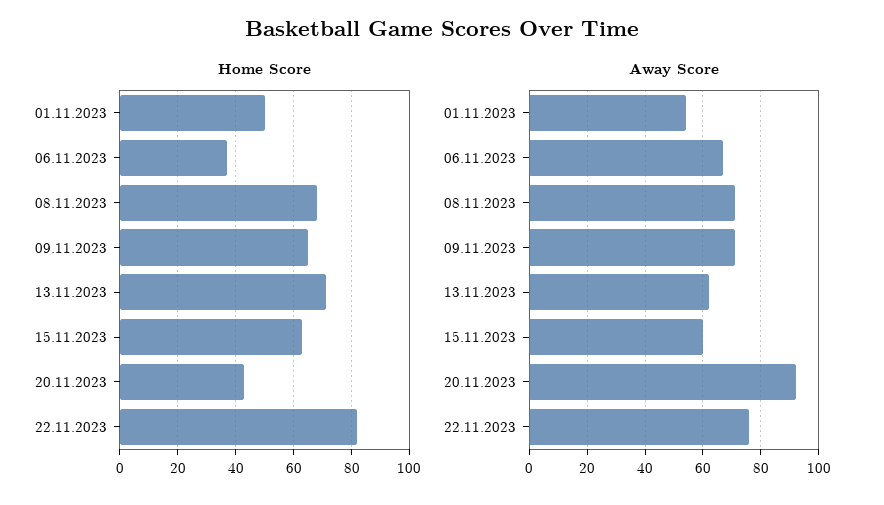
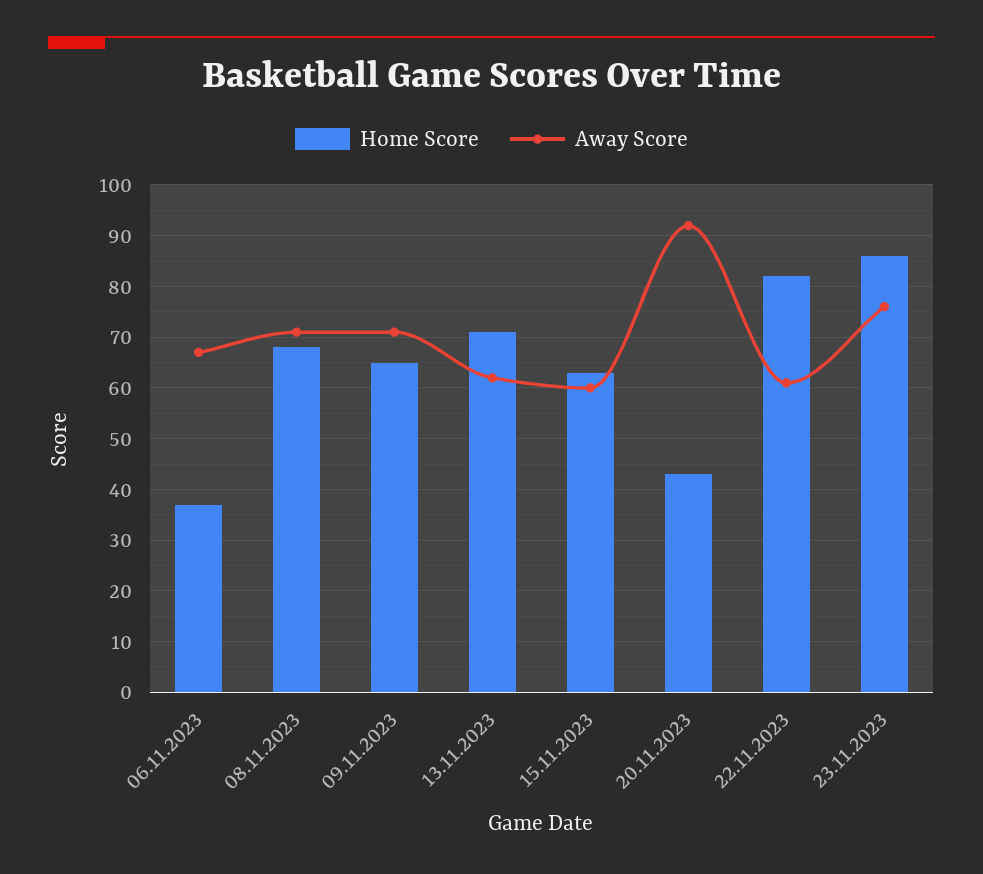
Home Score, 01.11.2023: 50 -> none
Away Score, 01.11.2023: 55 -> none
Away Score, 22.11.2023: 75 -> 60
Home Score, 23.11.2023: none -> 85
Away Score, 23.11.2023: none -> 75

